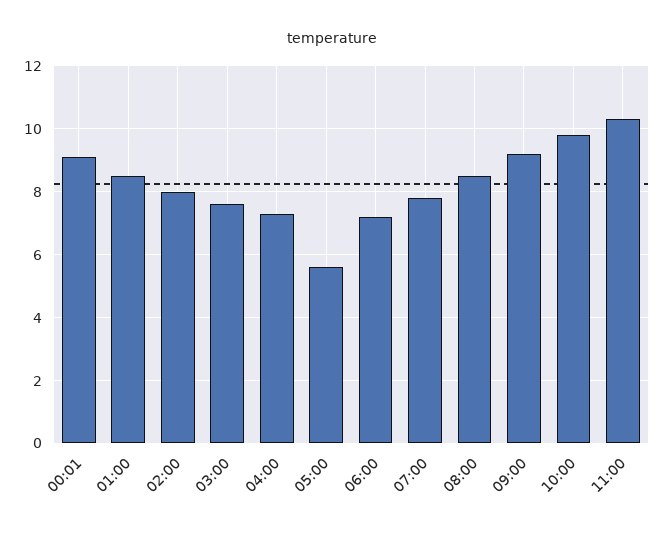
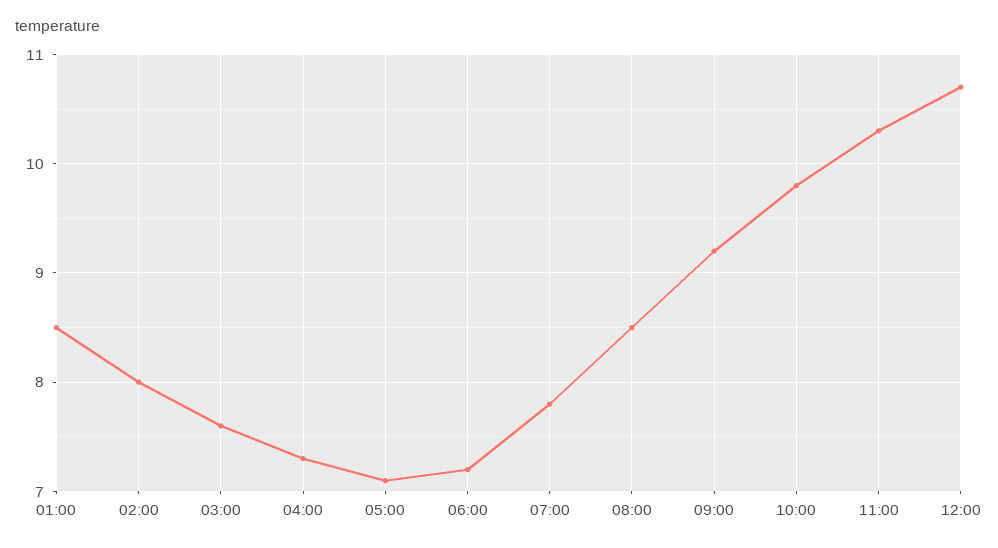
00:01: 9 -> none
05:00: 5.5 -> 7.1
12:00: none -> 10.7

